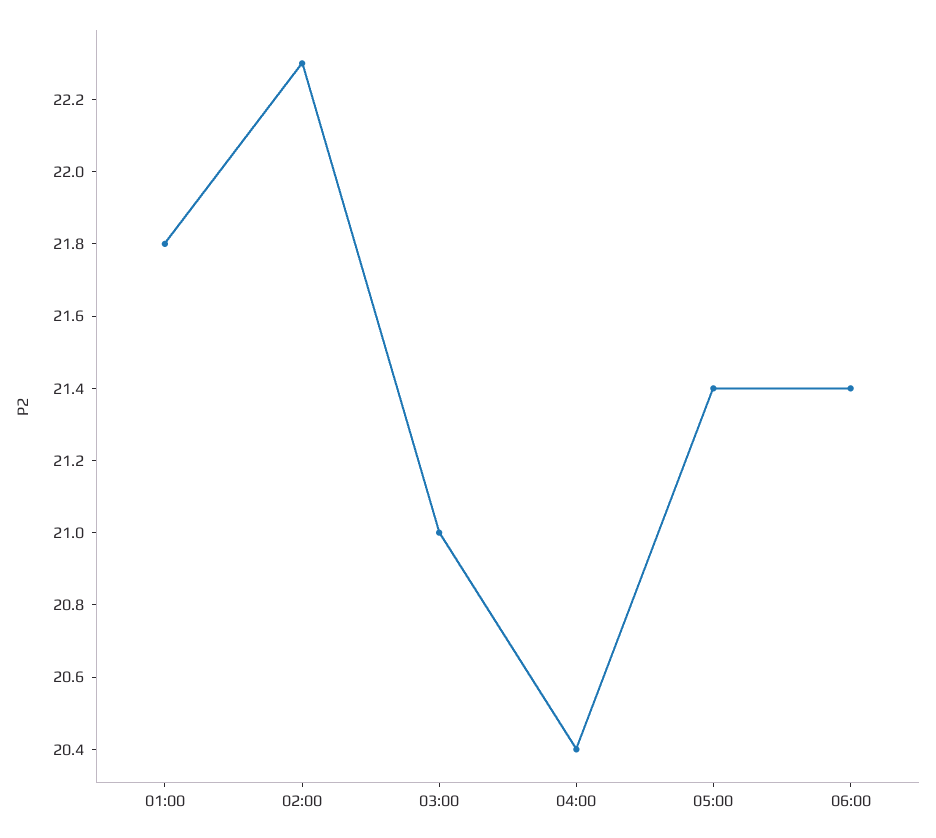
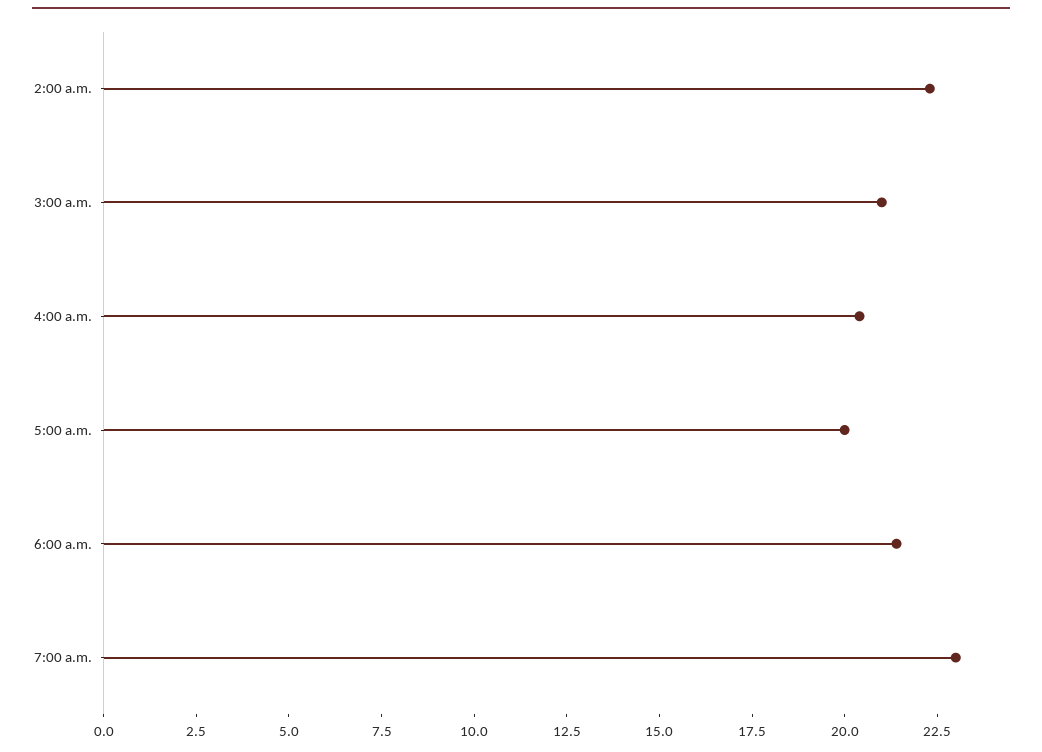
01:00: 21.8 -> none
05:00: 21.4 -> 20
7:00 a.m.: none -> 23

